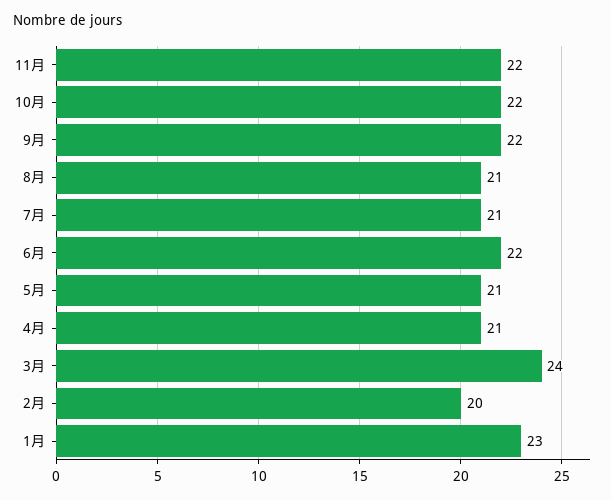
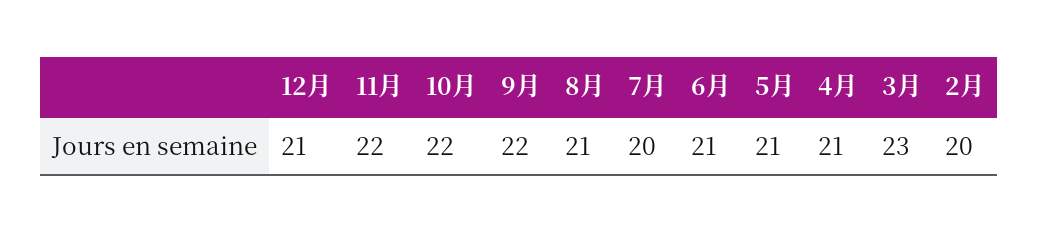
7月: 21 -> 20
6月: 22 -> 21
3月: 24 -> 23
1月: 23 -> none
12月: none -> 21

